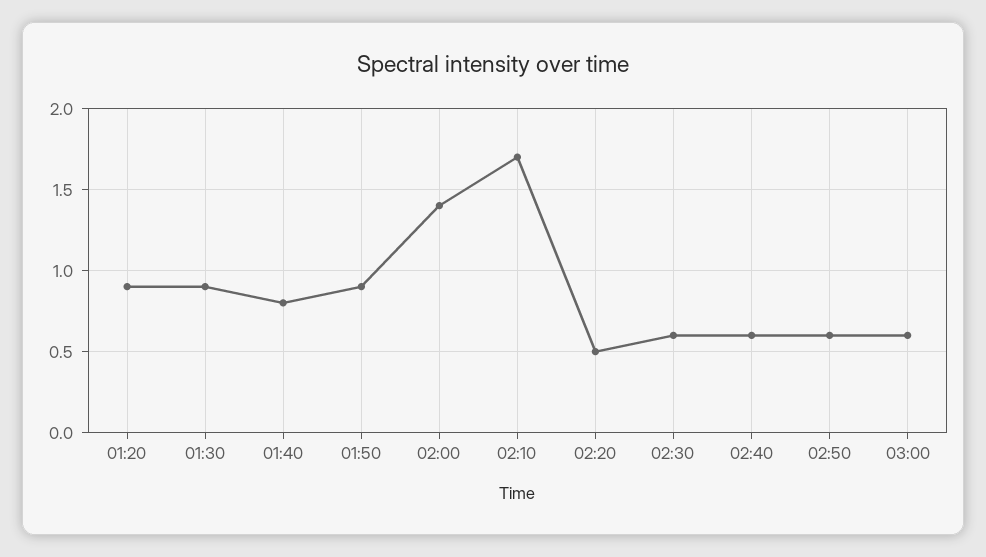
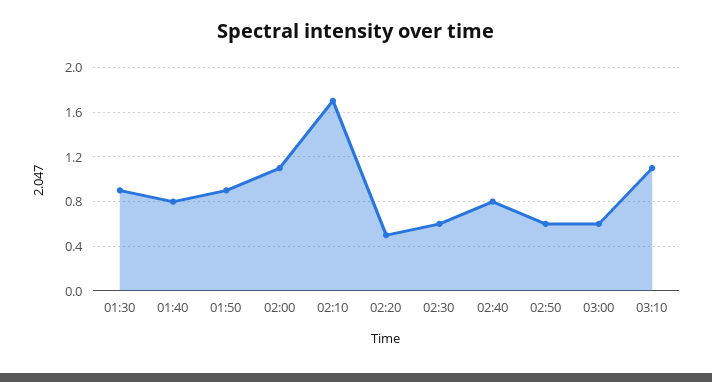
01:20: 0.9 -> none
02:00: 1.4 -> 1.1
02:40: 0.6 -> 0.8
03:10: none -> 1.1

